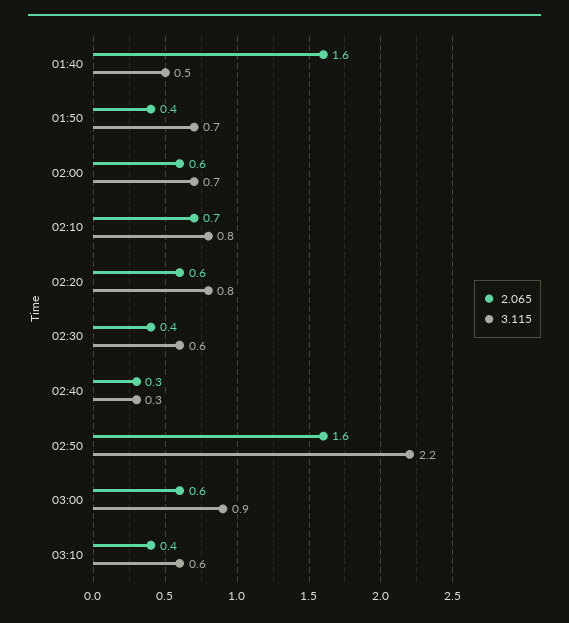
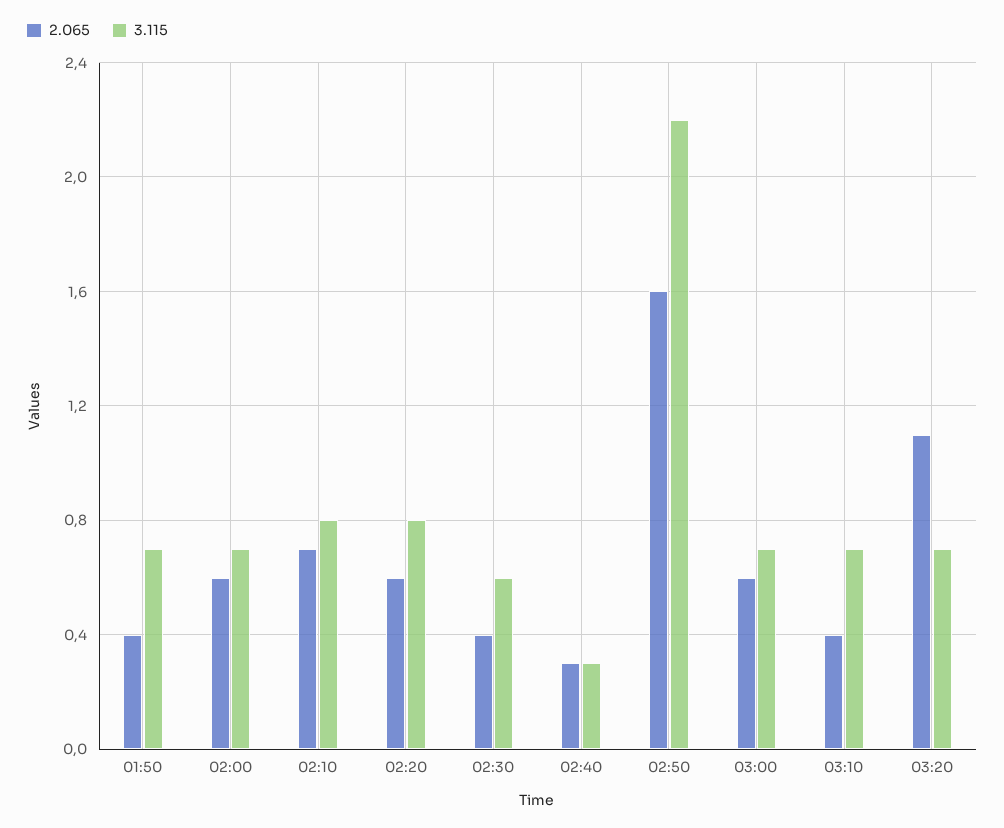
2.065, 01:40: 1.6 -> none
3.115, 01:40: 0.5 -> none
3.115, 03:00: 0.9 -> 0.7
3.115, 03:10: 0.6 -> 0.7
2.065, 03:20: none -> 1.1
3.115, 03:20: none -> 0.7

